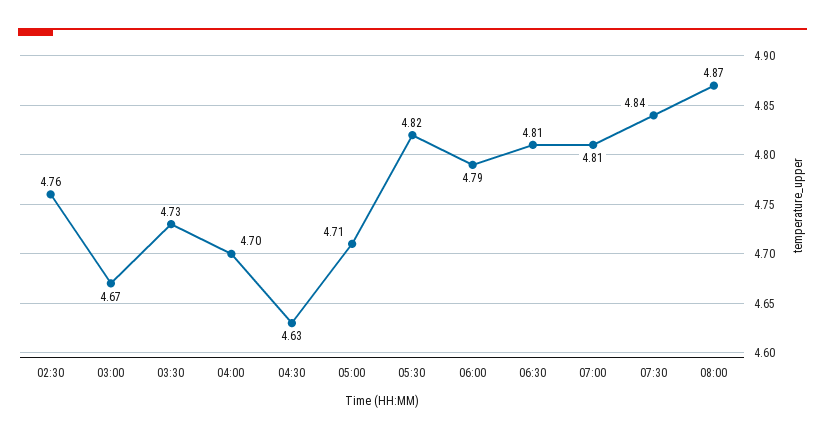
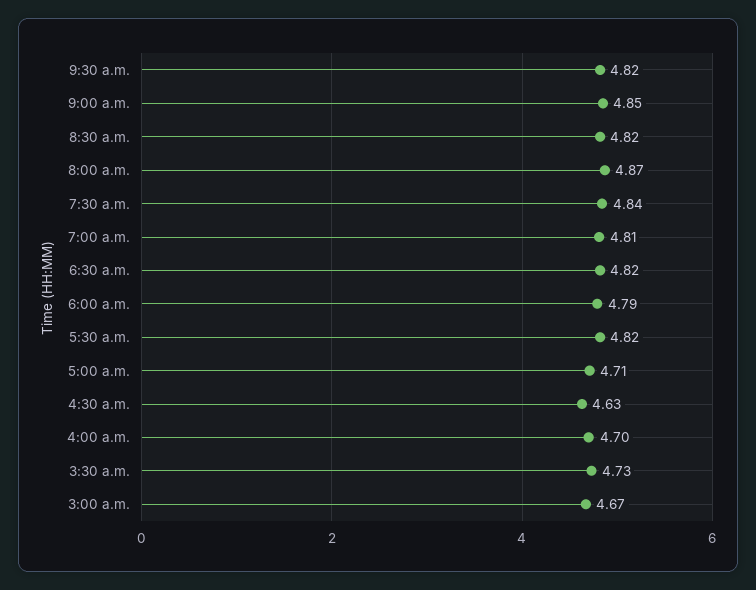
02:30: 4.76 -> none
06:30: 4.81 -> 4.82
9:30 a.m.: none -> 4.82
9:00 a.m.: none -> 4.85
8:30 a.m.: none -> 4.82

